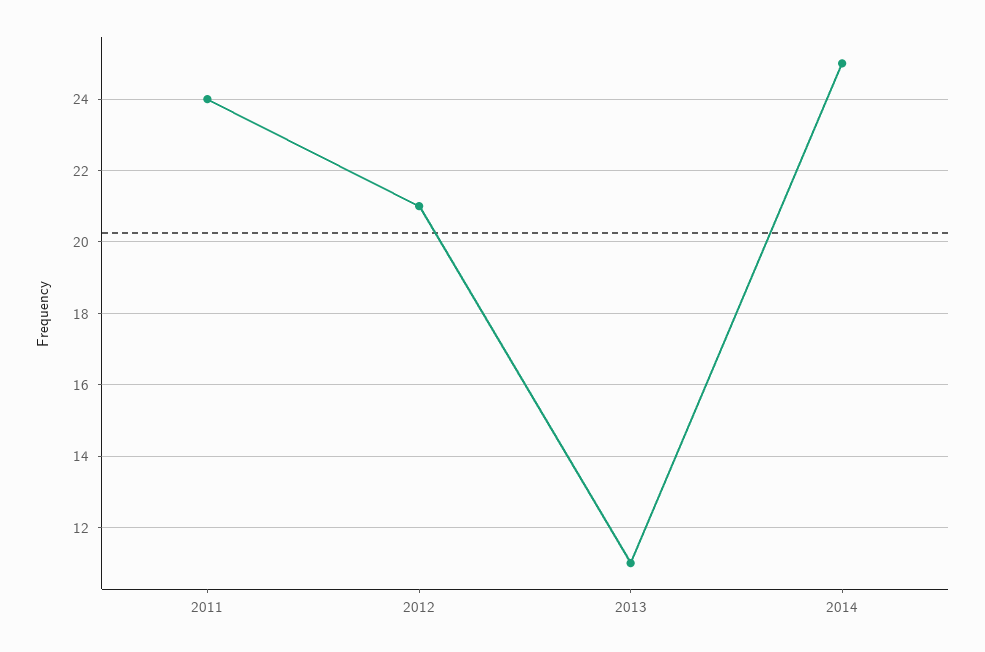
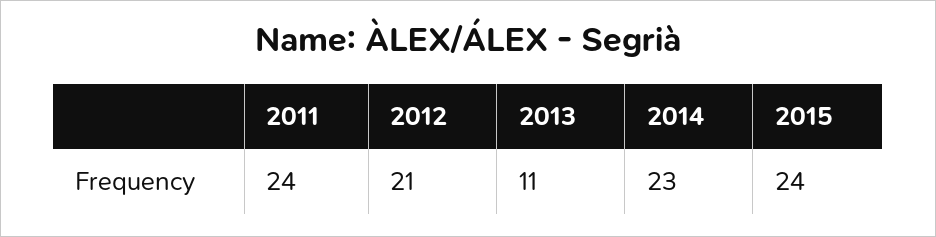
2014: 25 -> 23
2015: none -> 24

